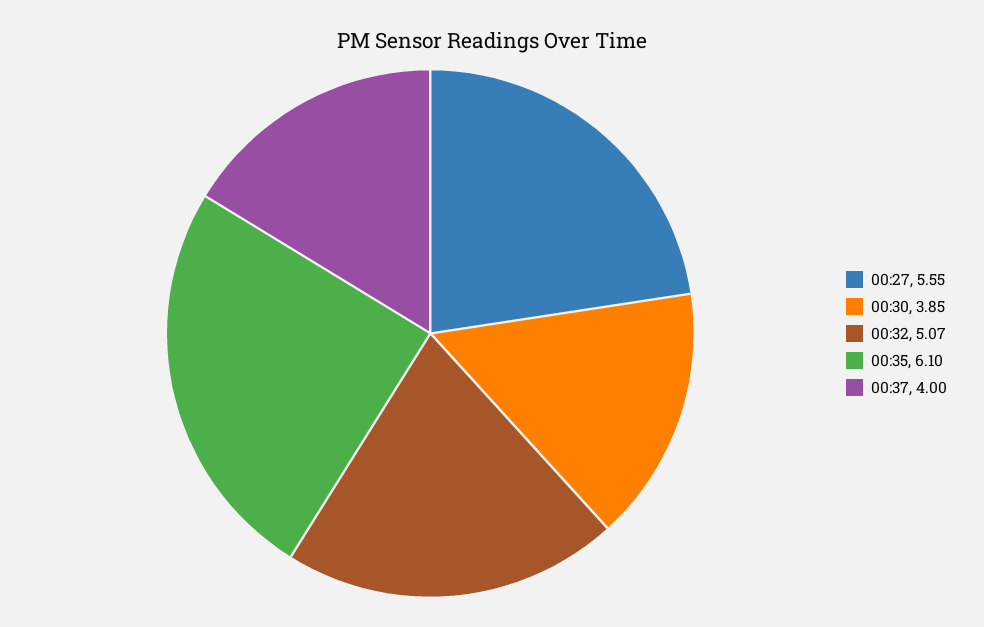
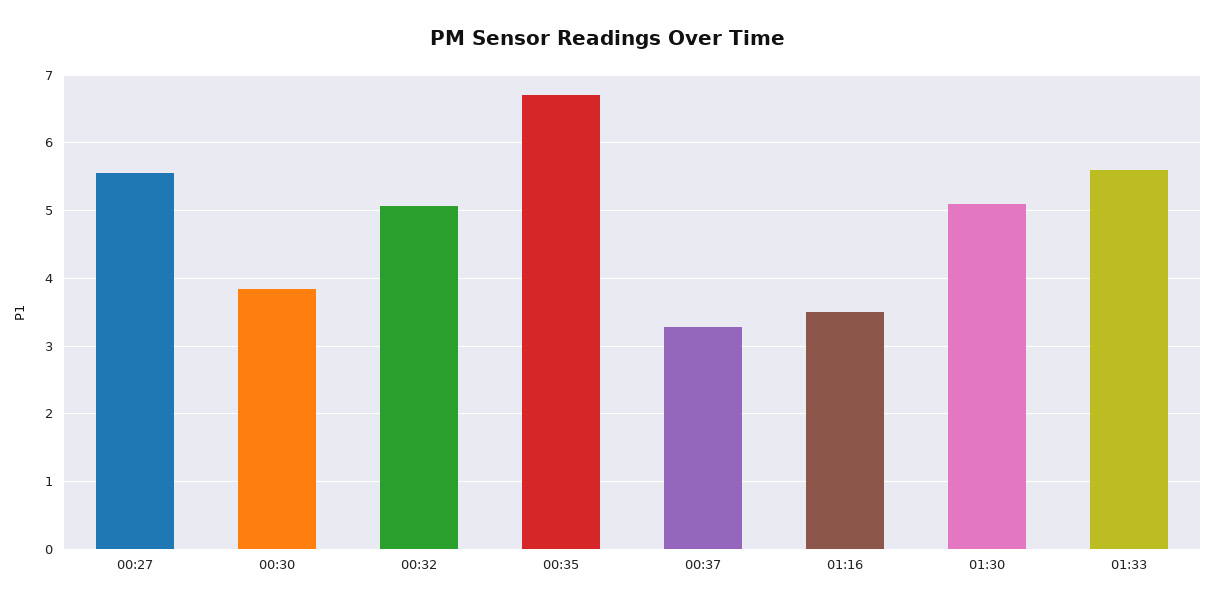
00:35: 6.1 -> 6.7
00:37: 4 -> 3.3
01:16: none -> 3.5
01:30: none -> 5.1
01:33: none -> 5.6

